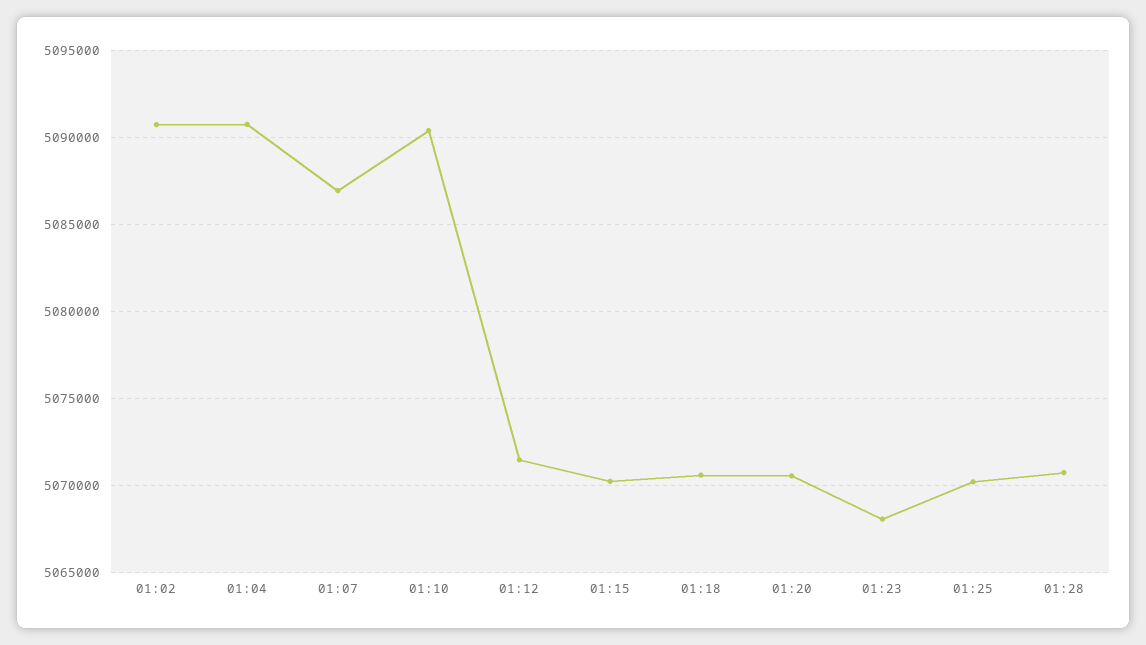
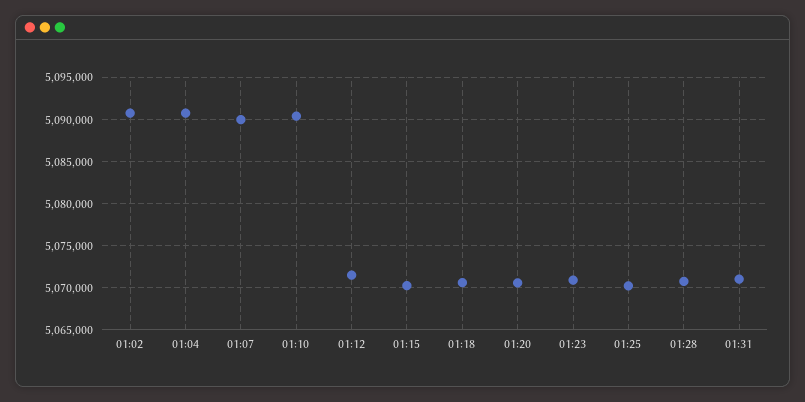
01:07: 5087000 -> 5090000
01:23: 5068000 -> 5071000
01:31: none -> 5071000

